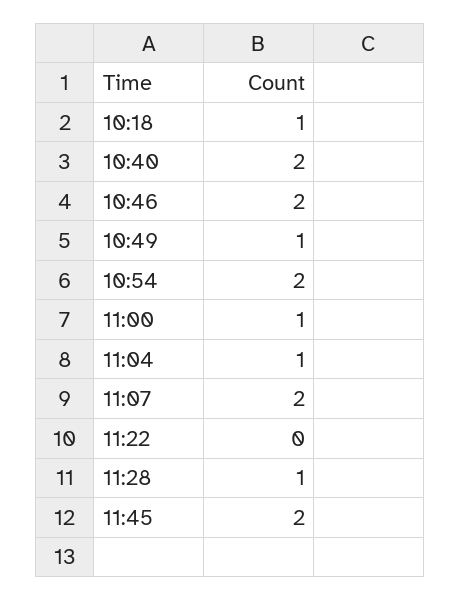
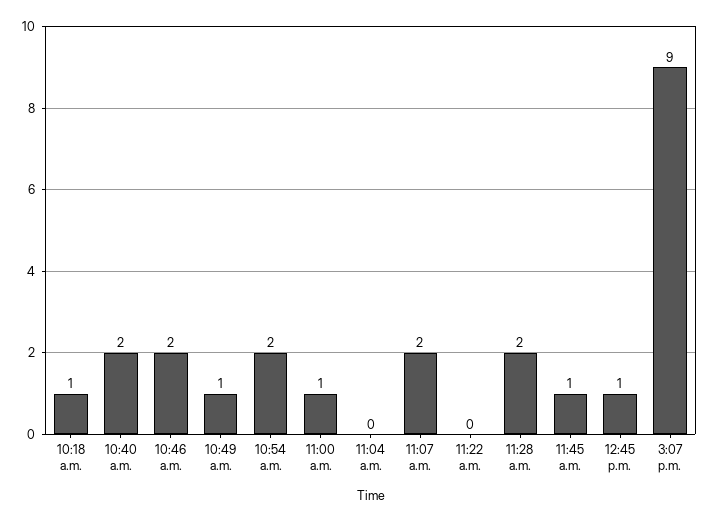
11:04: 1 -> 0
11:28: 1 -> 2
11:45: 2 -> 1
12:45 p.m.: none -> 1
3:07 p.m.: none -> 9

